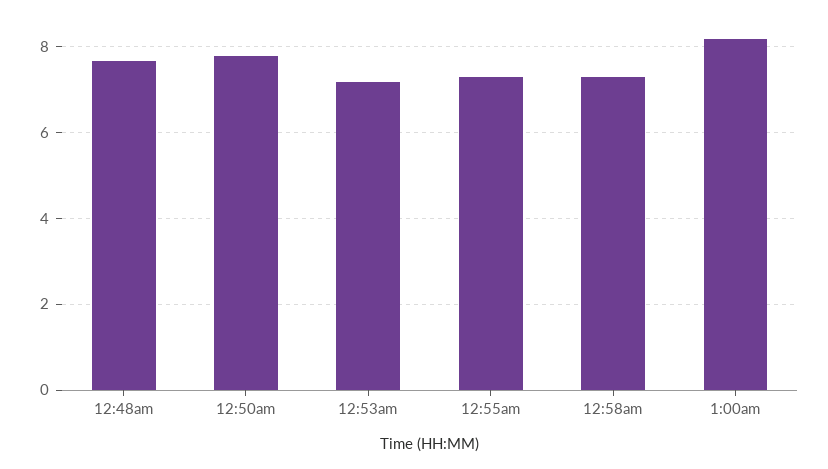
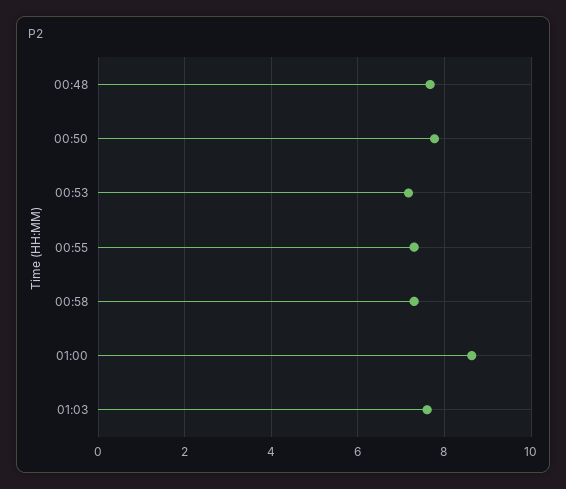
1:00am: 8.2 -> 8.6
01:03: none -> 7.6

